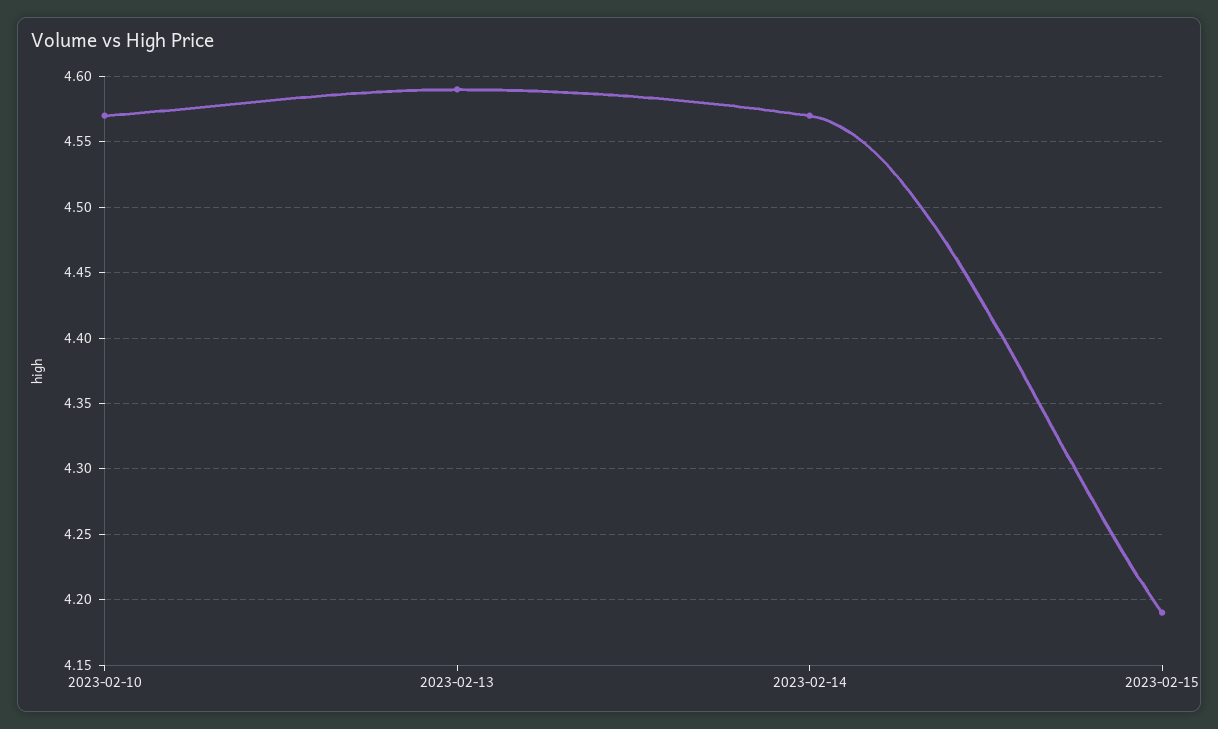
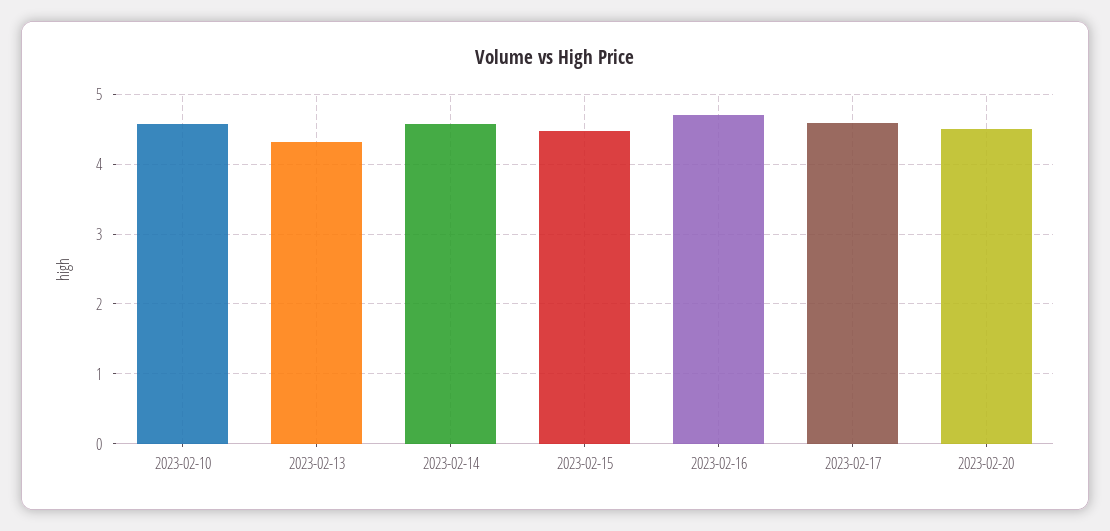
2023-02-13: 4.59 -> 4.3
2023-02-15: 4.19 -> 4.5
2023-02-16: none -> 4.7
2023-02-17: none -> 4.6
2023-02-20: none -> 4.5

